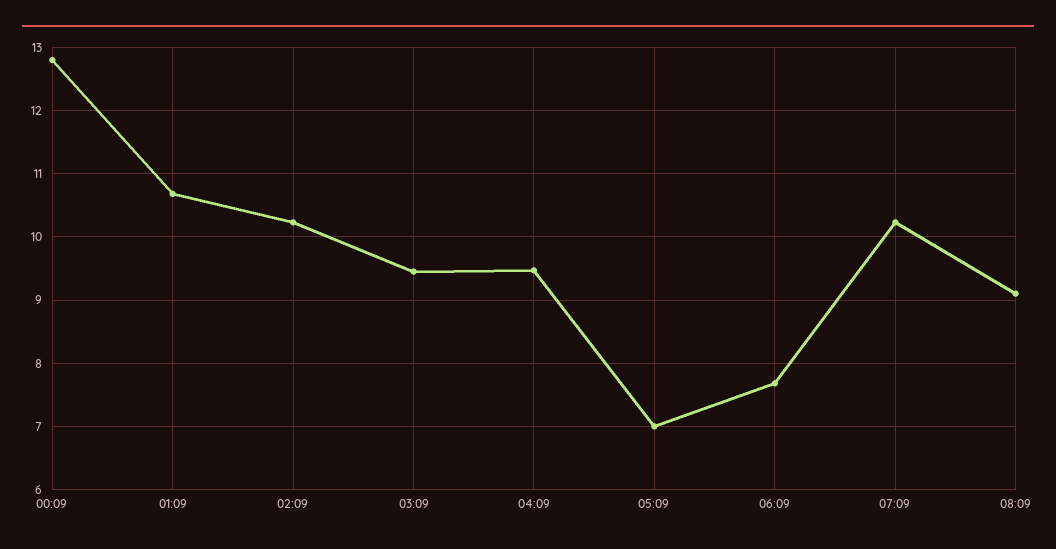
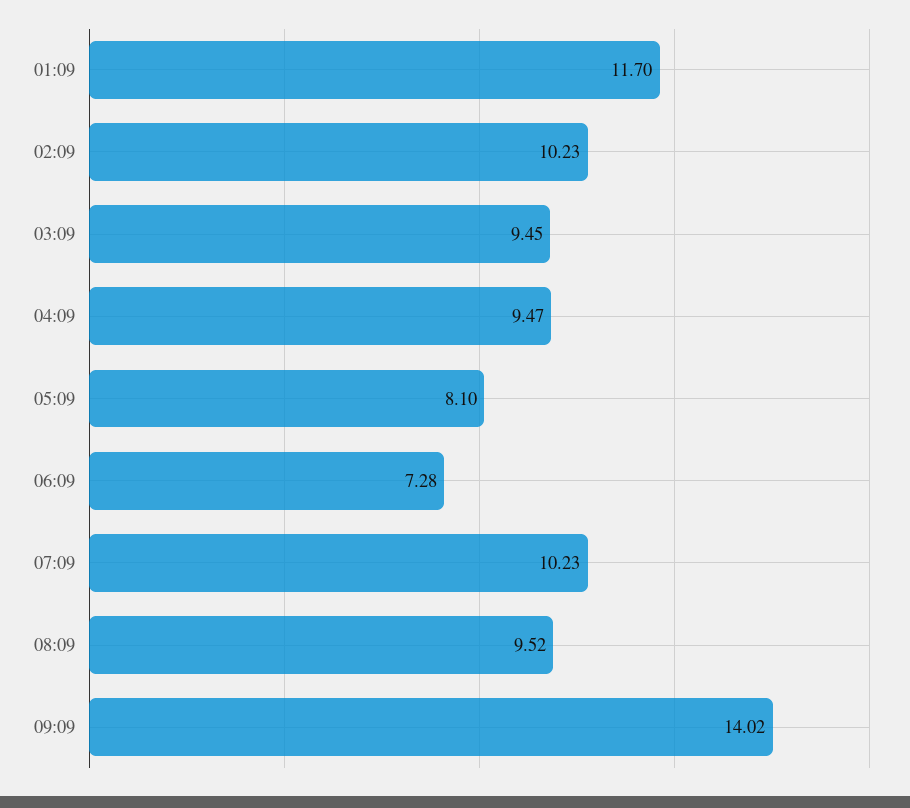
00:09: 12.8 -> none
01:09: 10.7 -> 11.7
05:09: 7 -> 8.1
06:09: 7.7 -> 7.28
08:09: 9.1 -> 9.52
09:09: none -> 14.02

